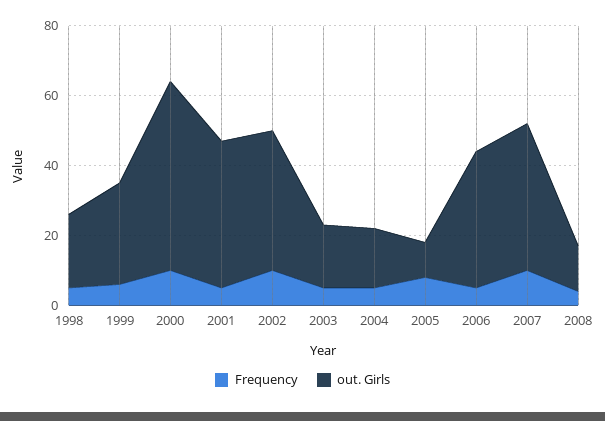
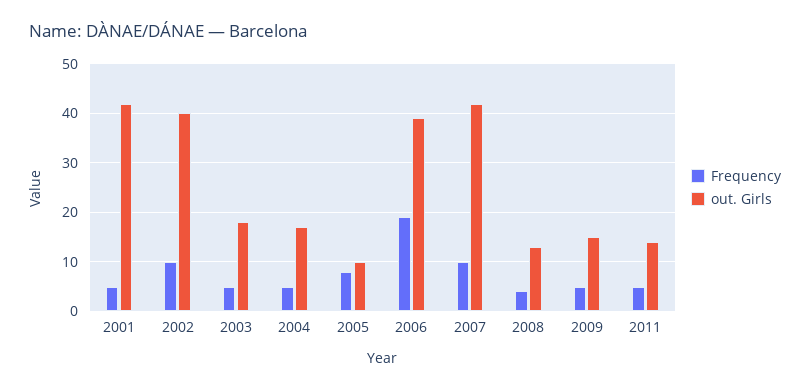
Frequency, 1998: 5 -> none
out. Girls, 1998: 20 -> none
Frequency, 1999: 5 -> none
out. Girls, 1999: 30 -> none
Frequency, 2000: 10 -> none
out. Girls, 2000: 55 -> none
Frequency, 2006: 5 -> 20
Frequency, 2009: none -> 5
out. Girls, 2009: none -> 15
Frequency, 2011: none -> 5
out. Girls, 2011: none -> 15

